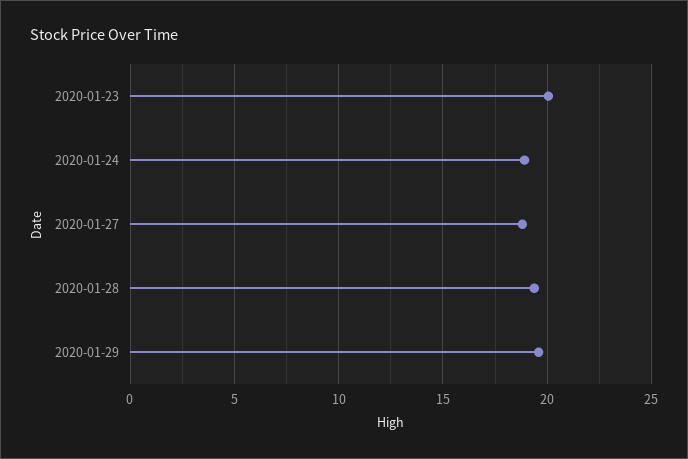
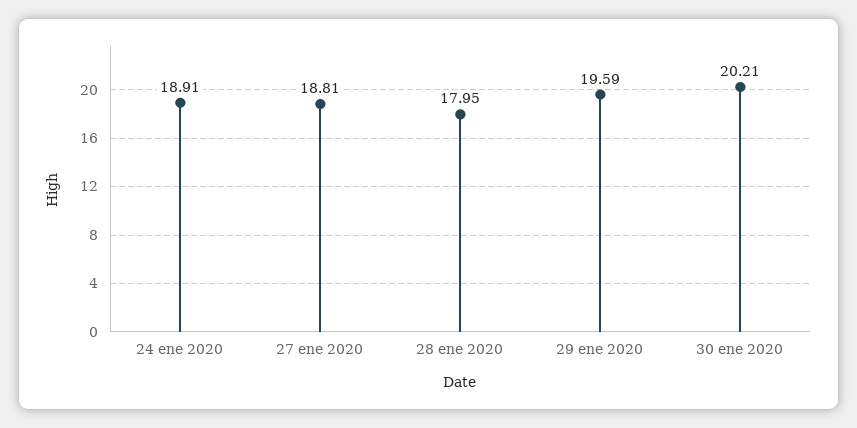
2020-01-23: 20 -> none
2020-01-28: 19.5 -> 17.95
30 ene 2020: none -> 20.21

